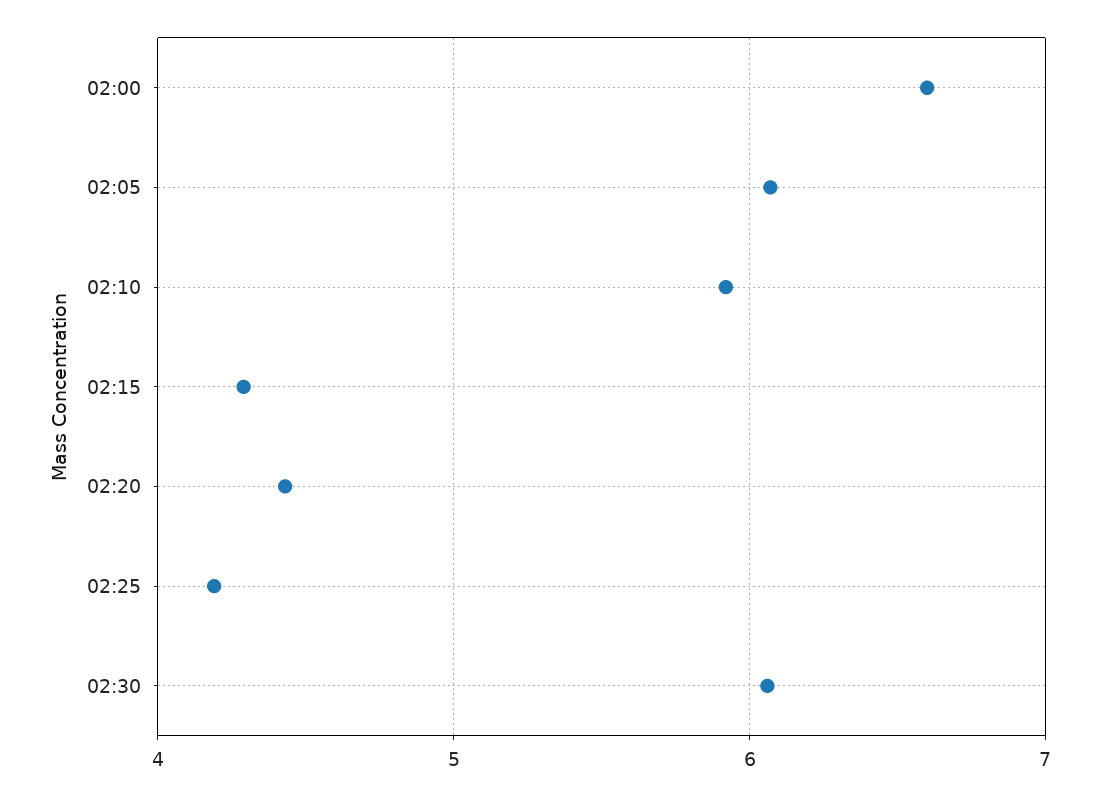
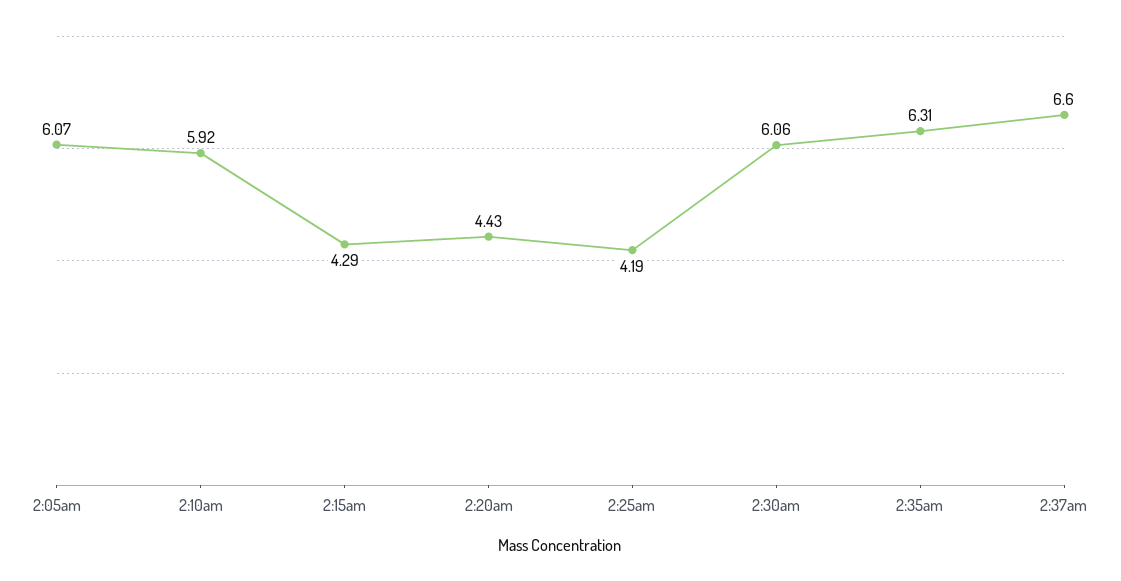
02:00: 6.6 -> none
2:35am: none -> 6.31
2:37am: none -> 6.6

